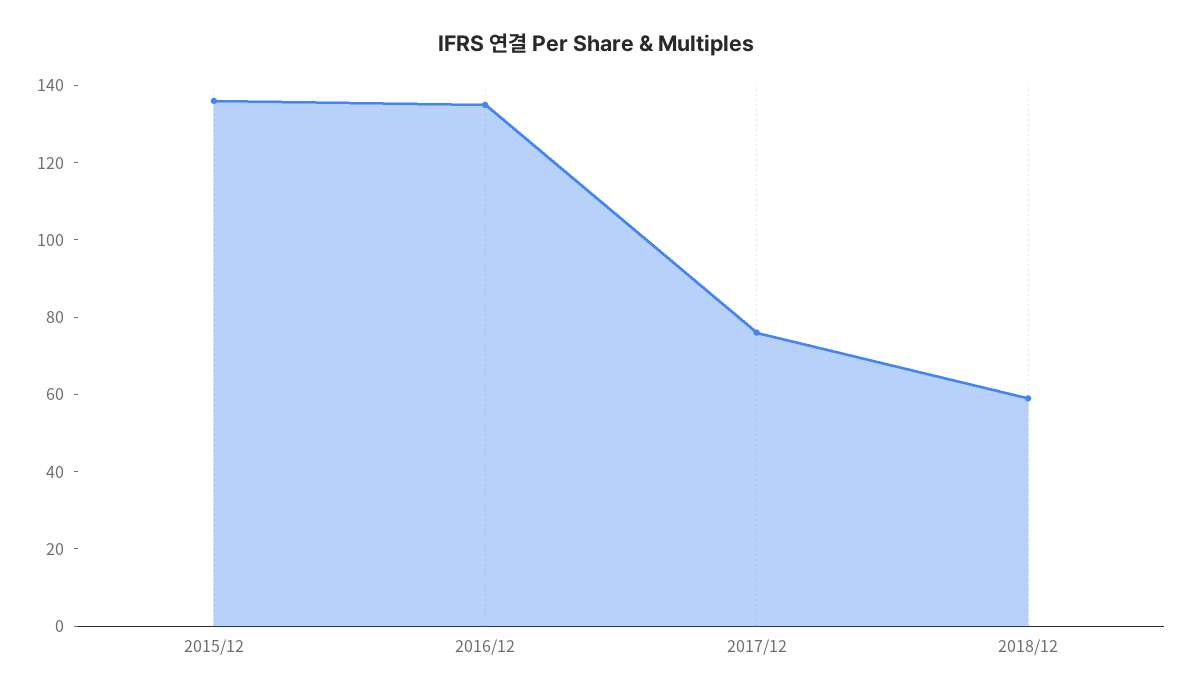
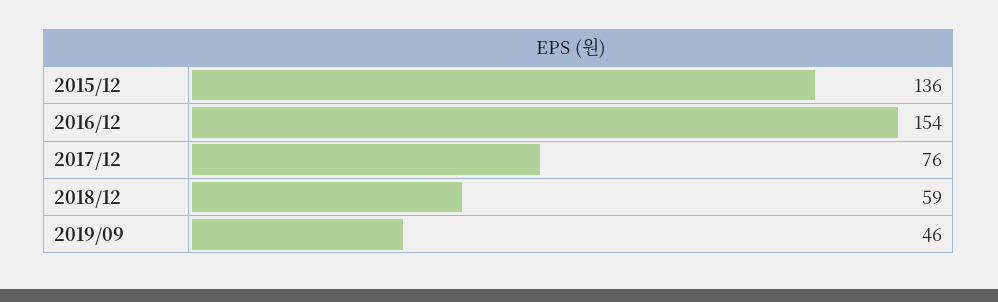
2016/12: 135 -> 154
2019/09: none -> 46

